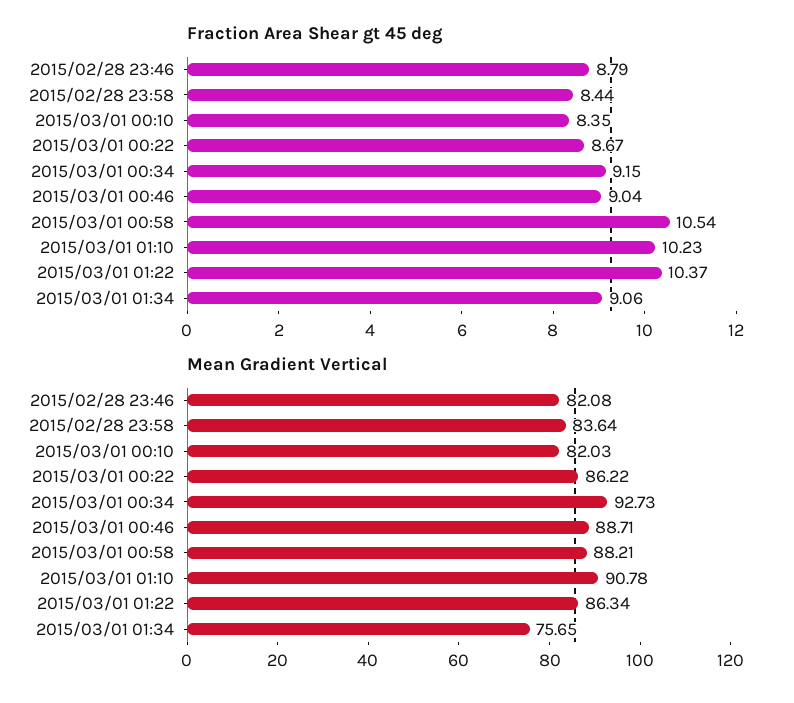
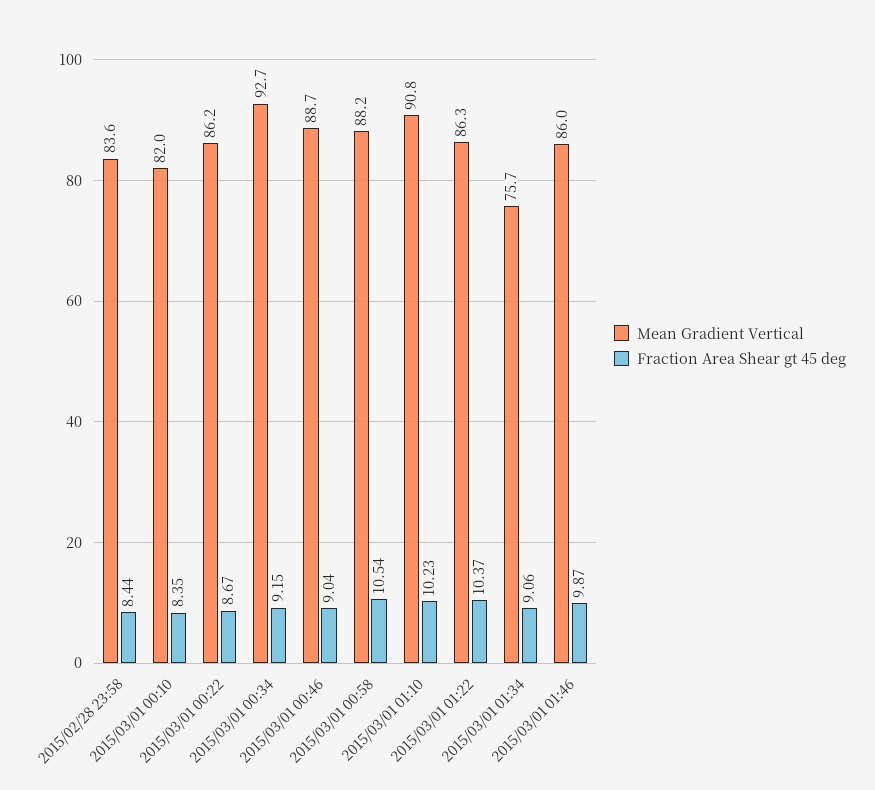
Fraction Area Shear gt 45 deg, 2015/02/28 23:46: 8.79 -> none
Mean Gradient Vertical, 2015/02/28 23:46: 82.08 -> none
Mean Gradient Vertical, 2015/03/01 01:46: none -> 86
Fraction Area Shear gt 45 deg, 2015/03/01 01:46: none -> 9.87

